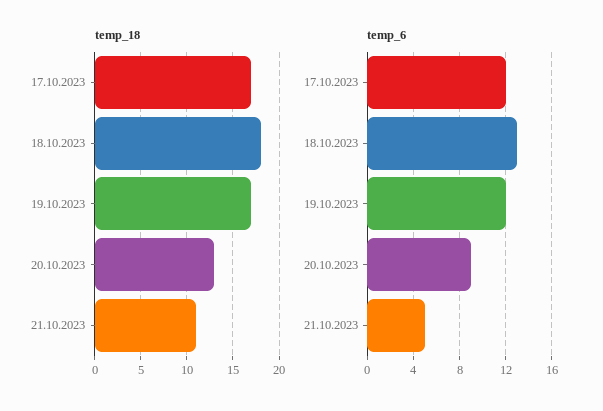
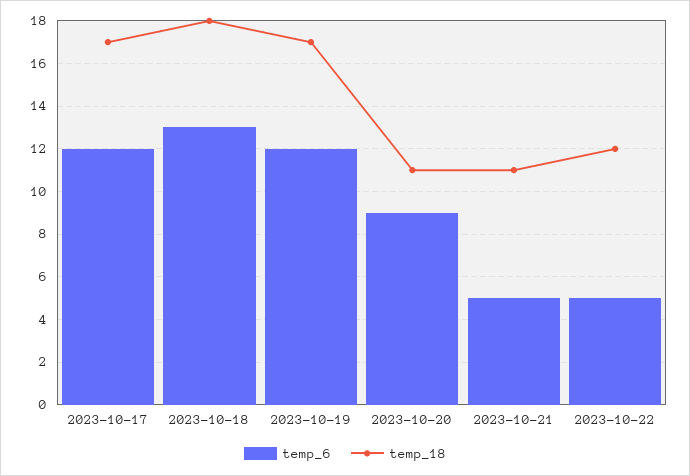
temp_18, 20.10.2023: 13 -> 11
temp_6, 2023-10-22: none -> 5
temp_18, 2023-10-22: none -> 12

